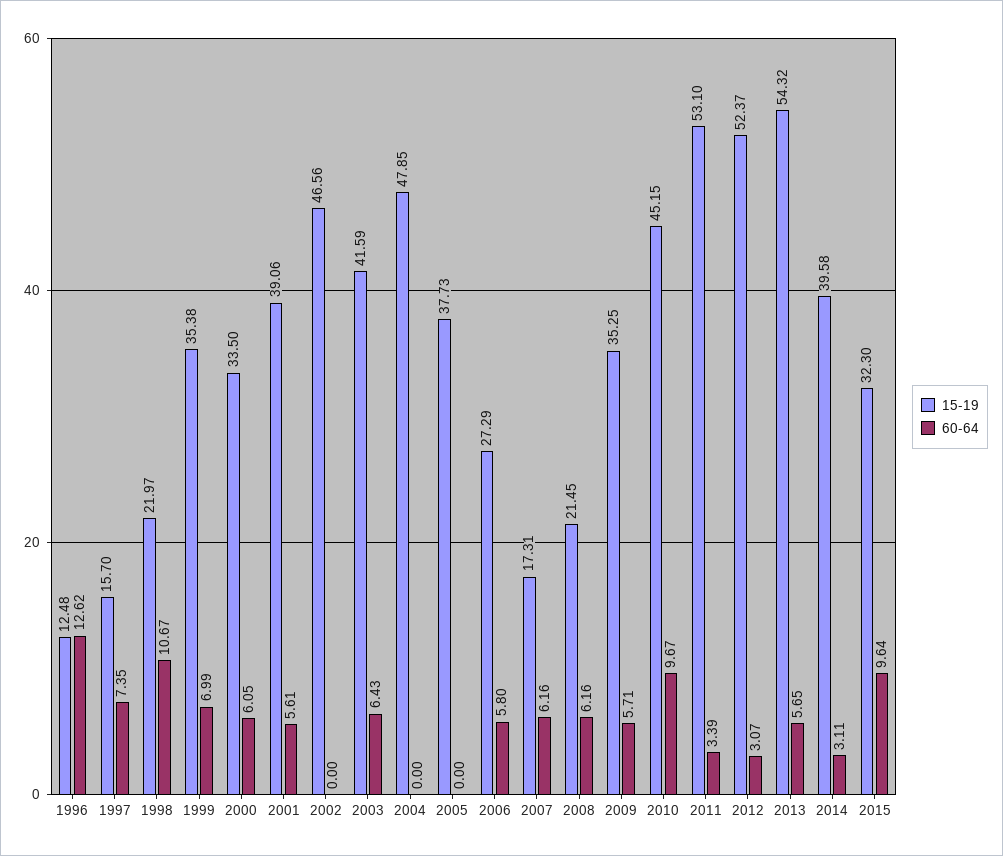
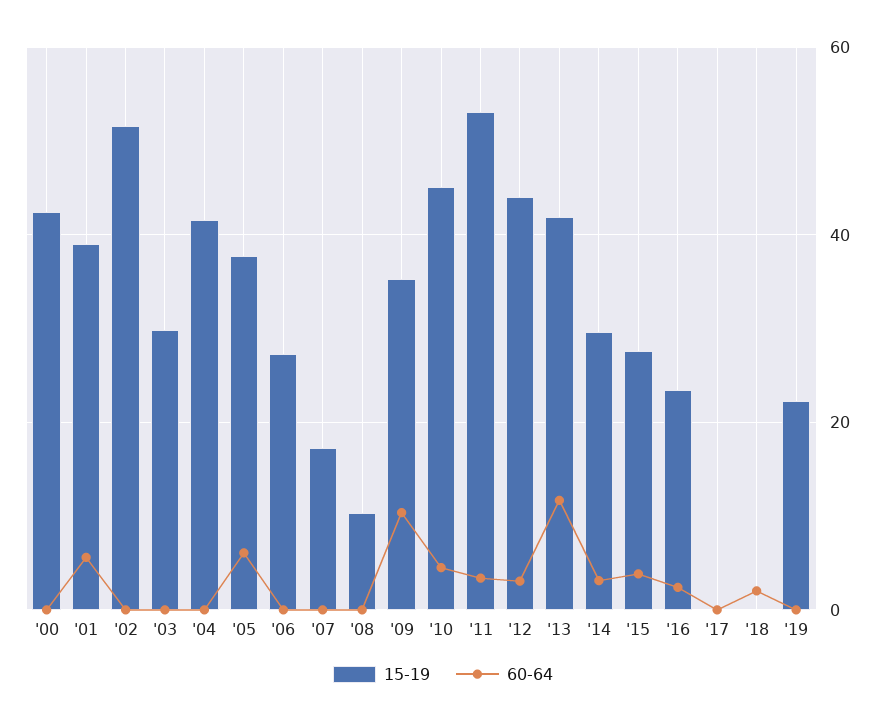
15-19, 1996: 12.48 -> none
60-64, 1996: 12.62 -> none
15-19, 1997: 15.7 -> none
60-64, 1997: 7.35 -> none
15-19, 1998: 21.97 -> none
60-64, 1998: 10.67 -> none
15-19, 1999: 35.38 -> none
60-64, 1999: 6.99 -> none
15-19, 2000: 33.5 -> 42
60-64, 2000: 6.05 -> 0
15-19, 2002: 46.56 -> 52
15-19, 2003: 41.59 -> 30
60-64, 2003: 6.43 -> 0
15-19, 2004: 47.85 -> 42
60-64, 2005: 0 -> 6
60-64, 2006: 5.8 -> 0
60-64, 2007: 6.16 -> 0
15-19, 2008: 21.45 -> 10
60-64, 2008: 6.16 -> 0
60-64, 2009: 5.71 -> 10
60-64, 2010: 9.67 -> 4
15-19, 2012: 52.37 -> 44
15-19, 2013: 54.32 -> 42
60-64, 2013: 5.65 -> 12
15-19, 2014: 39.58 -> 30
15-19, 2015: 32.3 -> 28
60-64, 2015: 9.64 -> 4
15-19, '16: none -> 24
60-64, '16: none -> 2
15-19, '17: none -> 0
60-64, '17: none -> 0
15-19, '18: none -> 0
60-64, '18: none -> 2
15-19, '19: none -> 22
60-64, '19: none -> 0

